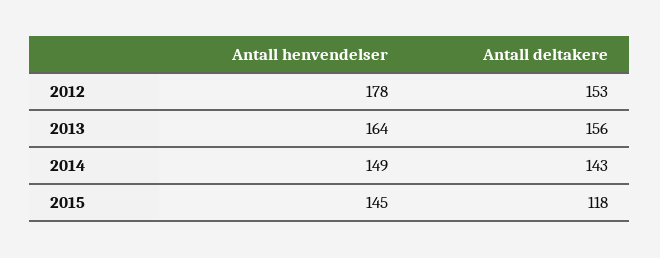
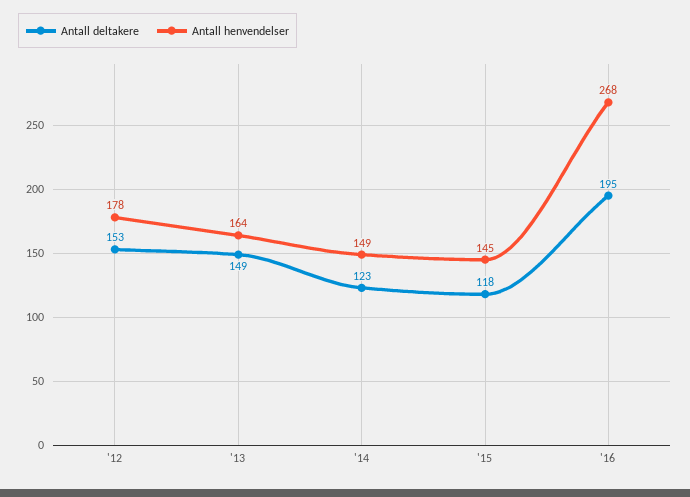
Antall deltakere, 2013: 156 -> 149
Antall deltakere, 2014: 143 -> 123
Antall deltakere, '16: none -> 195
Antall henvendelser, '16: none -> 268

